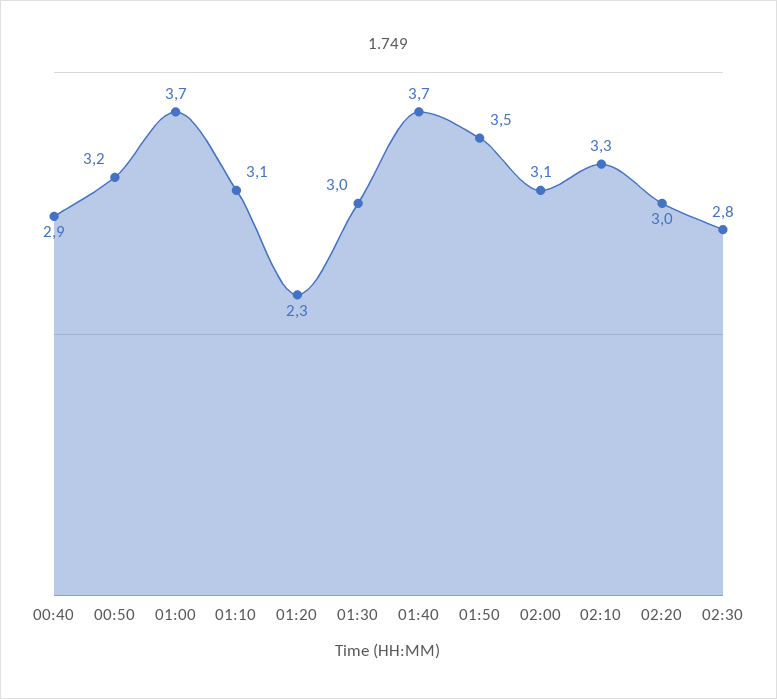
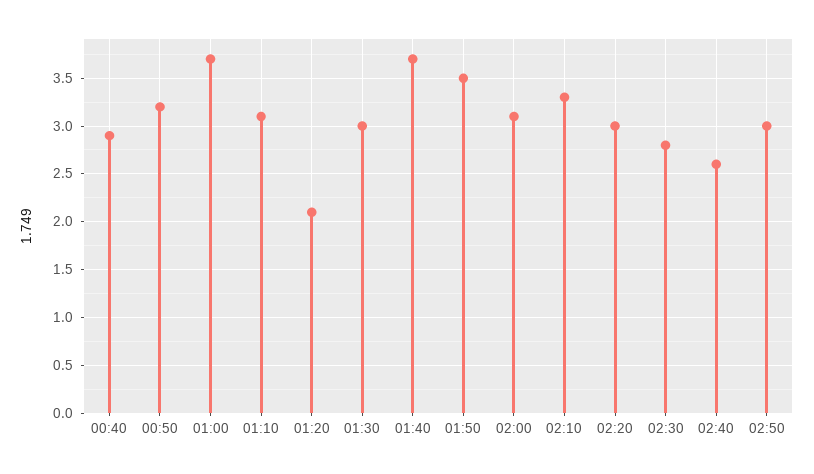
01:20: 2.3 -> 2.1
02:40: none -> 2.6
02:50: none -> 3

